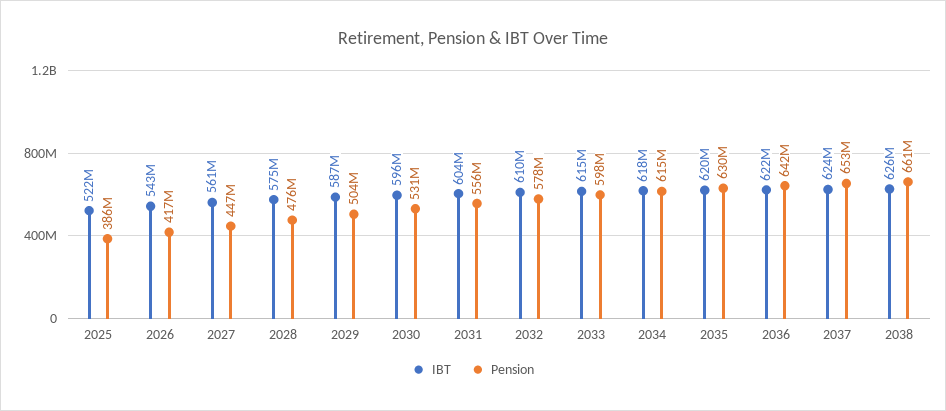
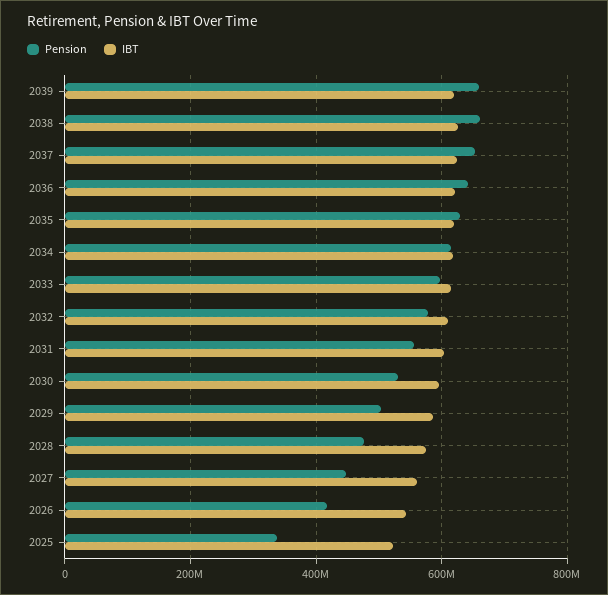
Pension, 2025: 386000000 -> 340000000
Pension, 2039: none -> 660000000
IBT, 2039: none -> 620000000

